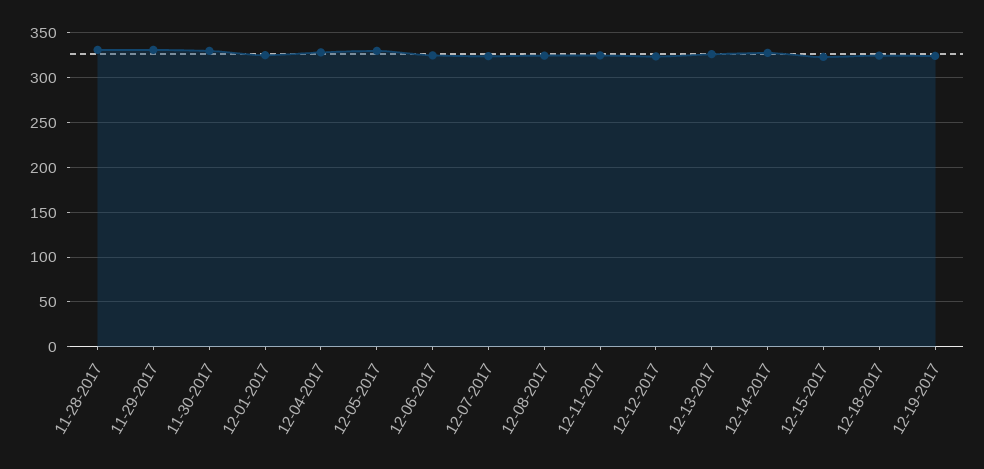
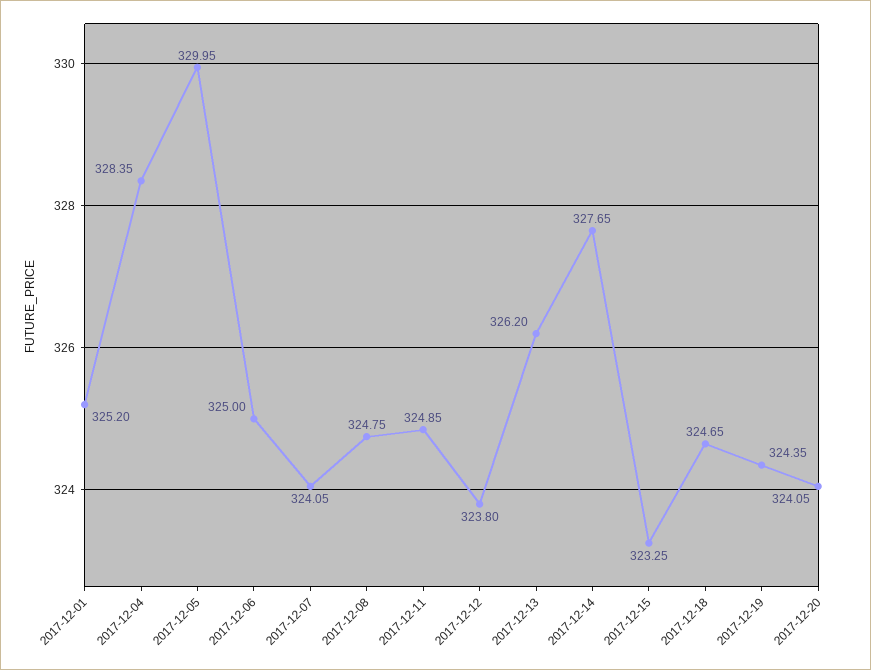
11-28-2017: 330 -> none
11-29-2017: 330 -> none
11-30-2017: 330 -> none
2017-12-20: none -> 324.05

